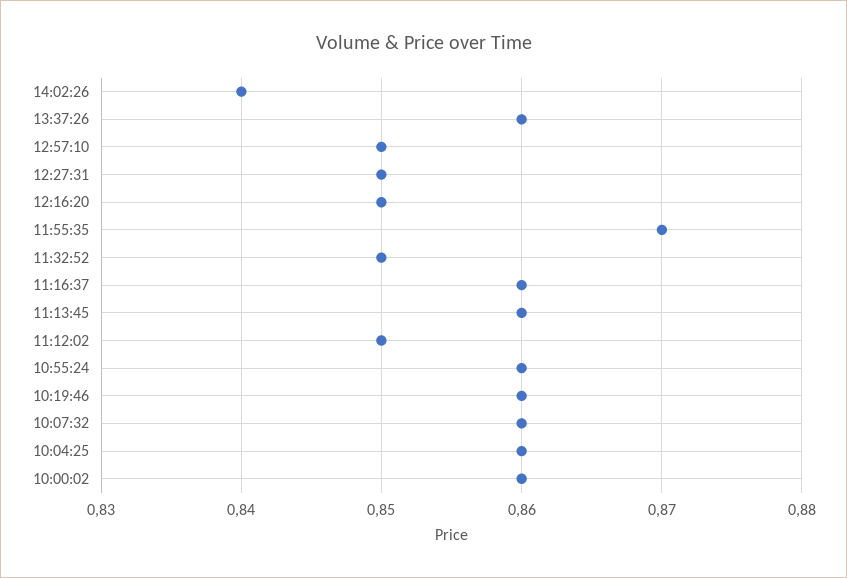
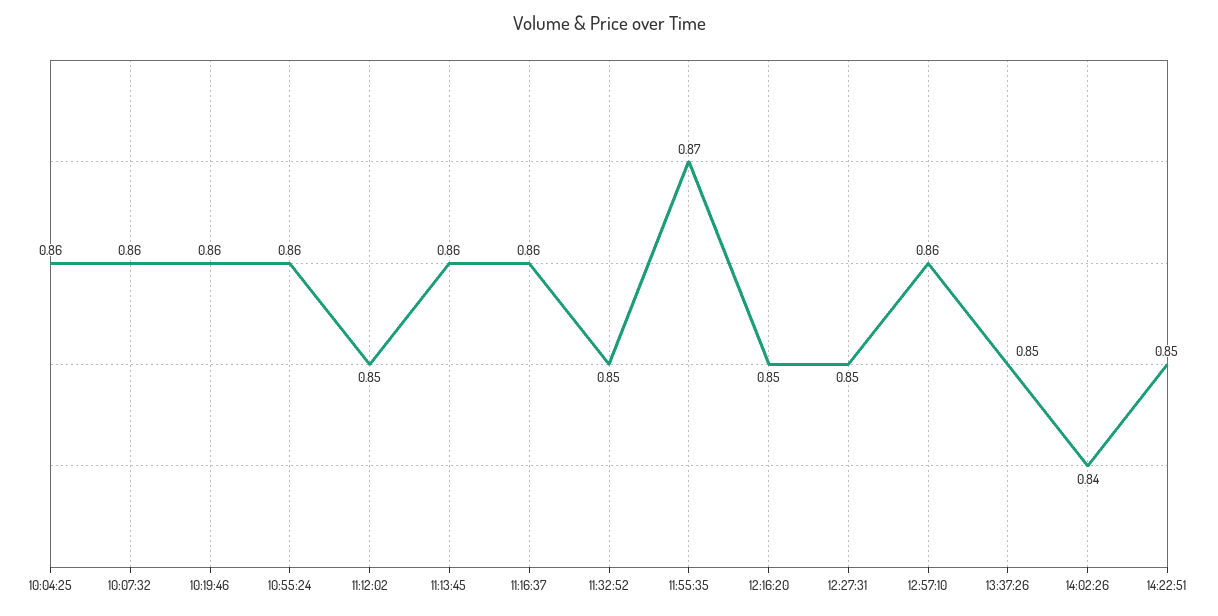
13:37:26: 0.86 -> 0.85
12:57:10: 0.85 -> 0.86
10:00:02: 0.86 -> none
14:22:51: none -> 0.85

